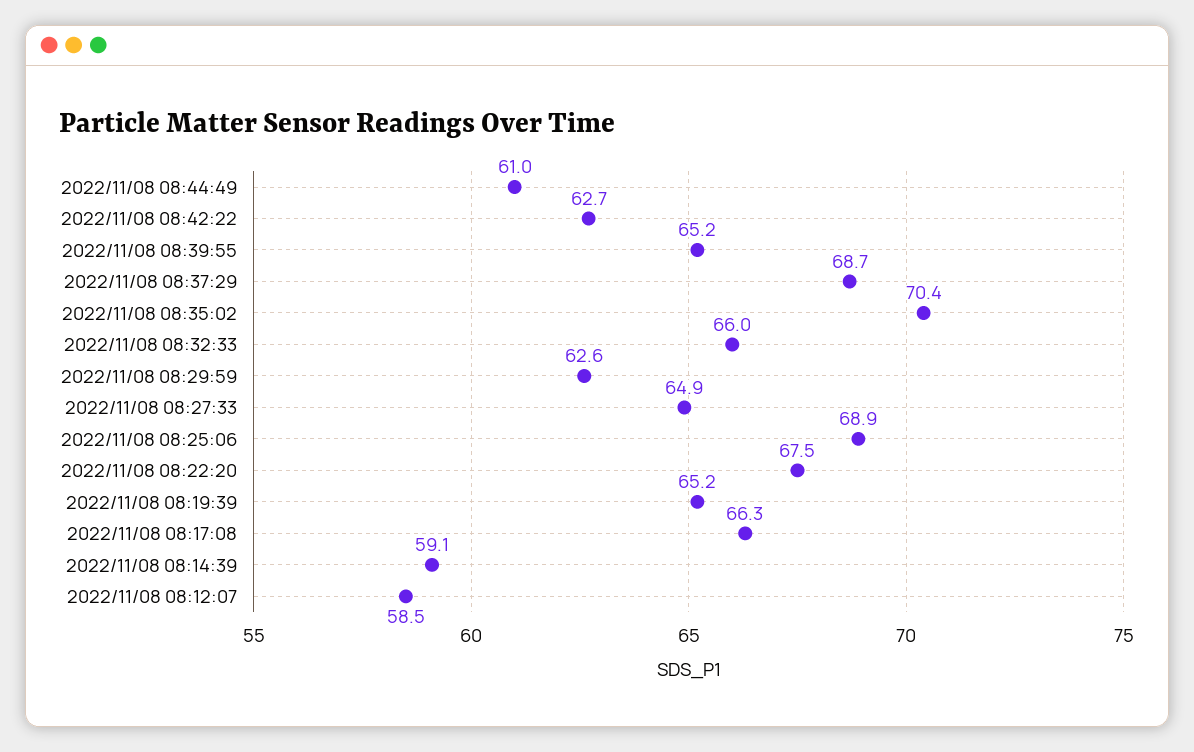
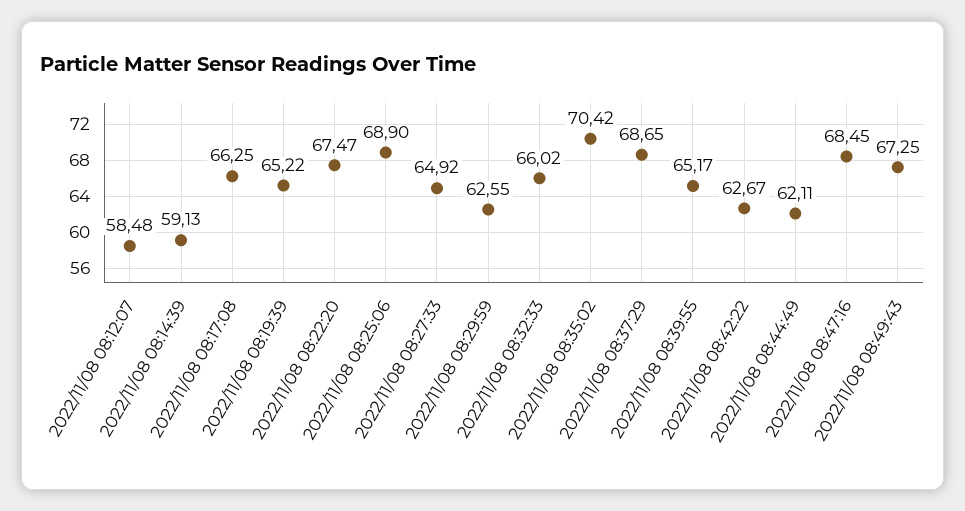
2022/11/08 08:44:49: 61 -> 62.11
2022/11/08 08:47:16: none -> 68.45
2022/11/08 08:49:43: none -> 67.25

